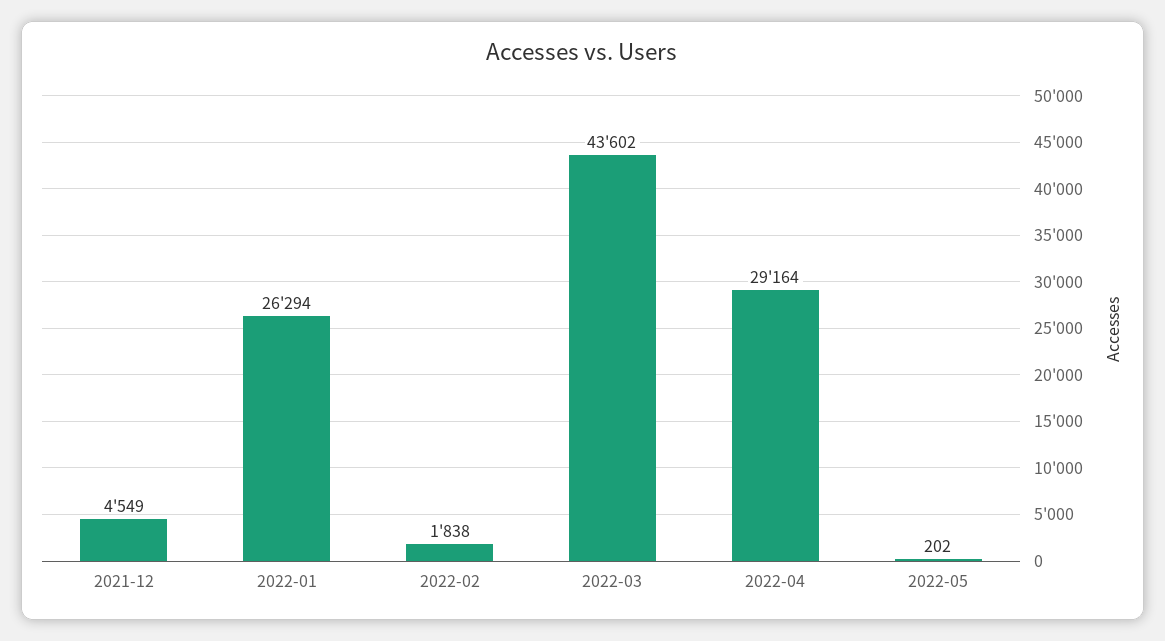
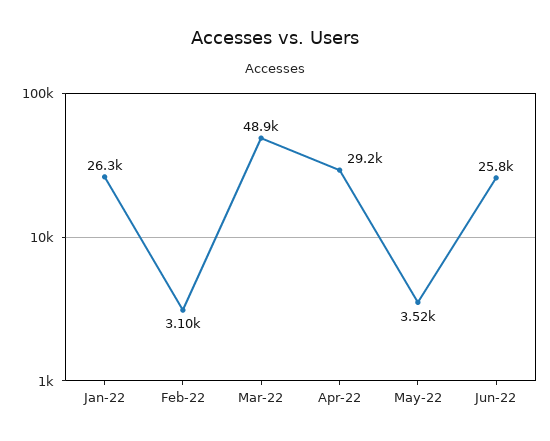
2021-12: 4549 -> none
2022-02: 1838 -> 3100
2022-03: 43602 -> 48900
2022-05: 202 -> 3520
Jun-22: none -> 25800

